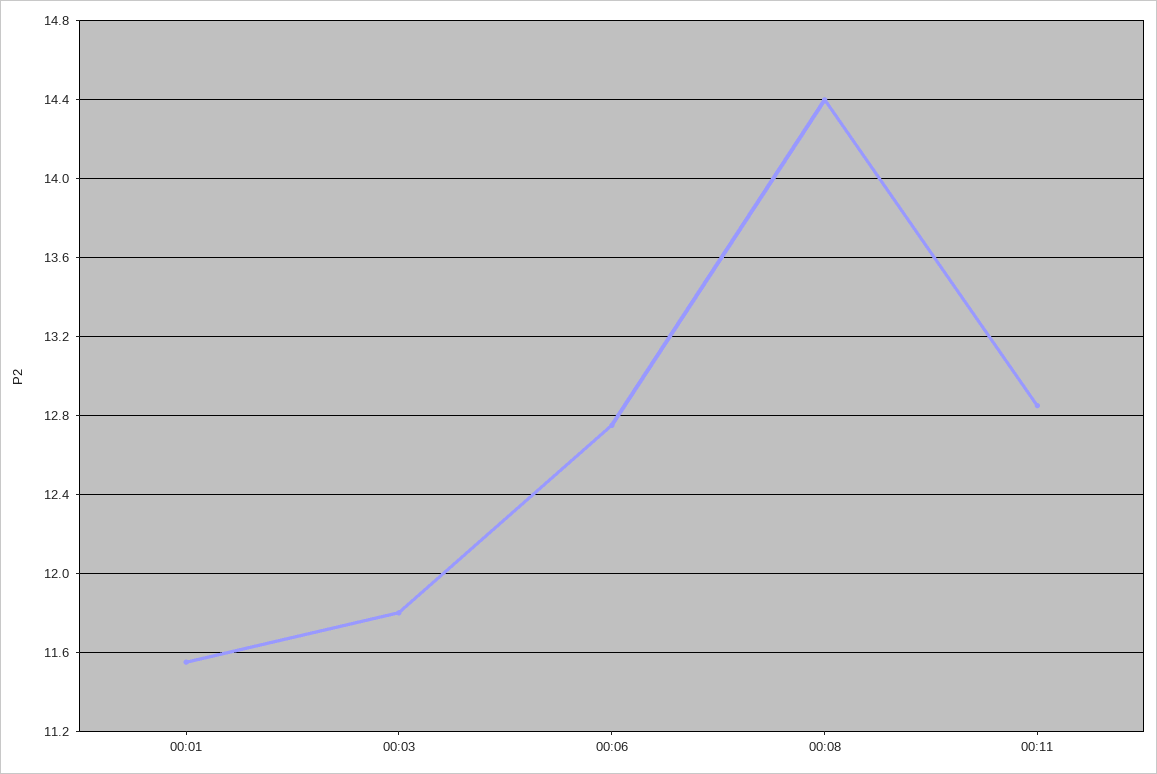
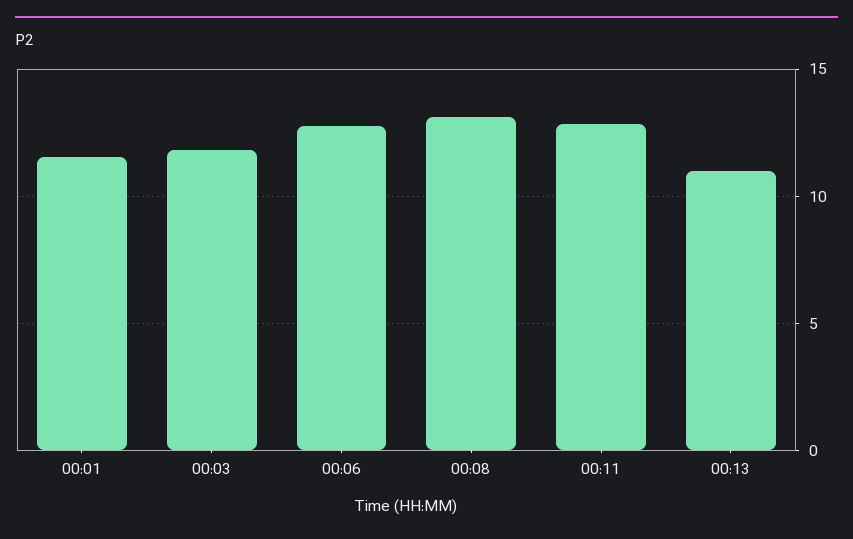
00:08: 14.4 -> 13
00:13: none -> 11

